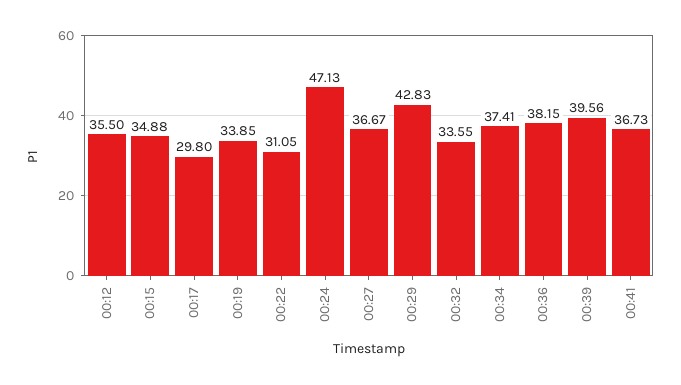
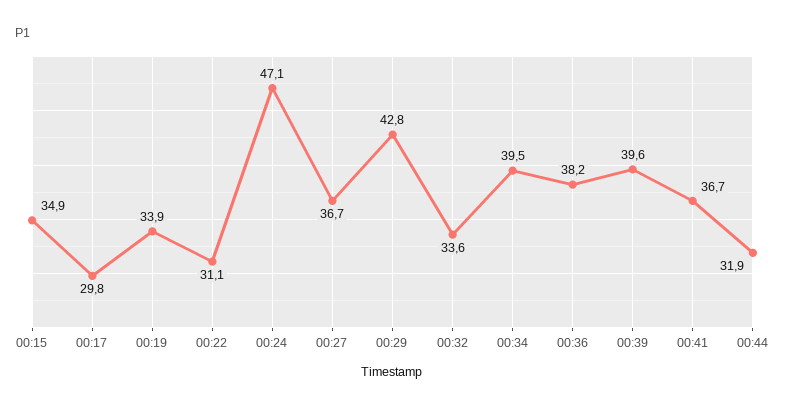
00:12: 35.5 -> none
00:34: 37.41 -> 39.5
00:44: none -> 31.9

